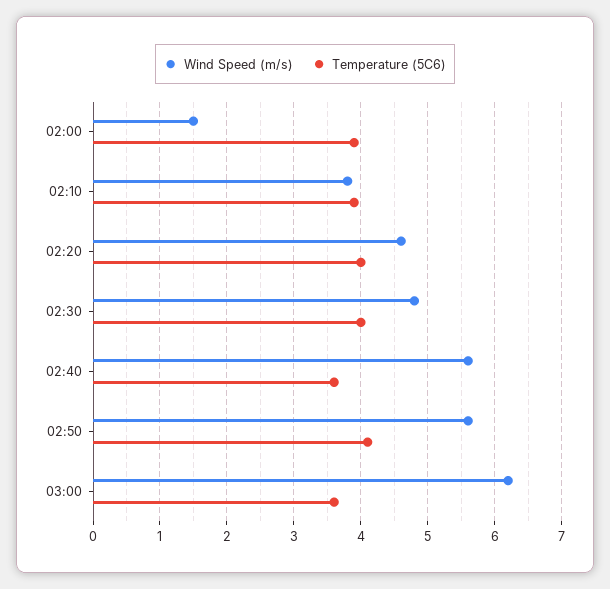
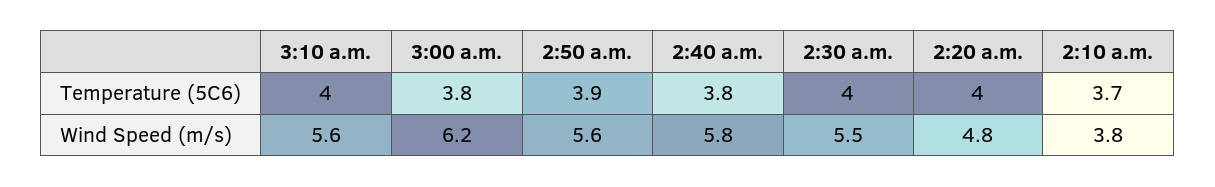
Wind Speed (m/s), 02:00: 1.5 -> none
Temperature (5C6), 02:00: 3.9 -> none
Temperature (5C6), 02:10: 3.9 -> 3.7
Wind Speed (m/s), 02:20: 4.6 -> 4.8
Wind Speed (m/s), 02:30: 4.8 -> 5.5
Wind Speed (m/s), 02:40: 5.6 -> 5.8
Temperature (5C6), 02:40: 3.6 -> 3.8
Temperature (5C6), 02:50: 4.1 -> 3.9
Temperature (5C6), 03:00: 3.6 -> 3.8
Temperature (5C6), 3:10 a.m.: none -> 4
Wind Speed (m/s), 3:10 a.m.: none -> 5.6

